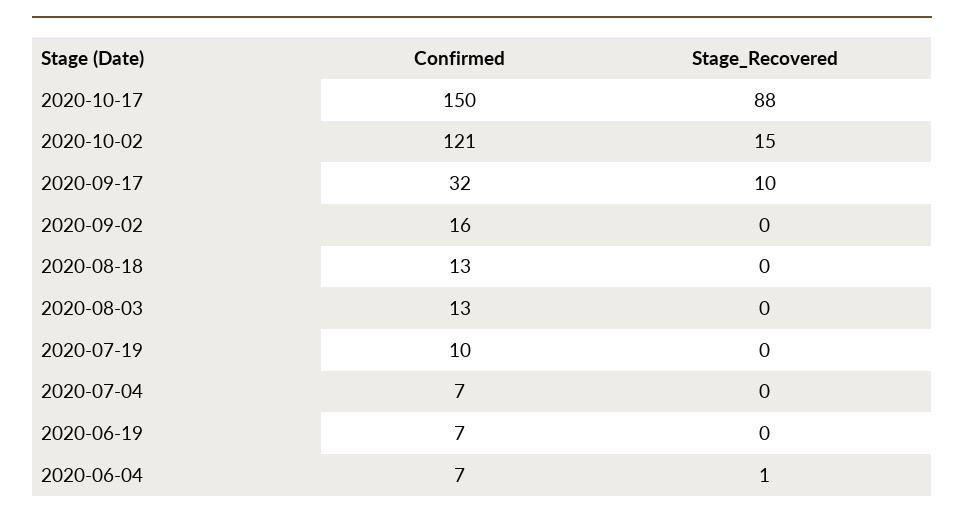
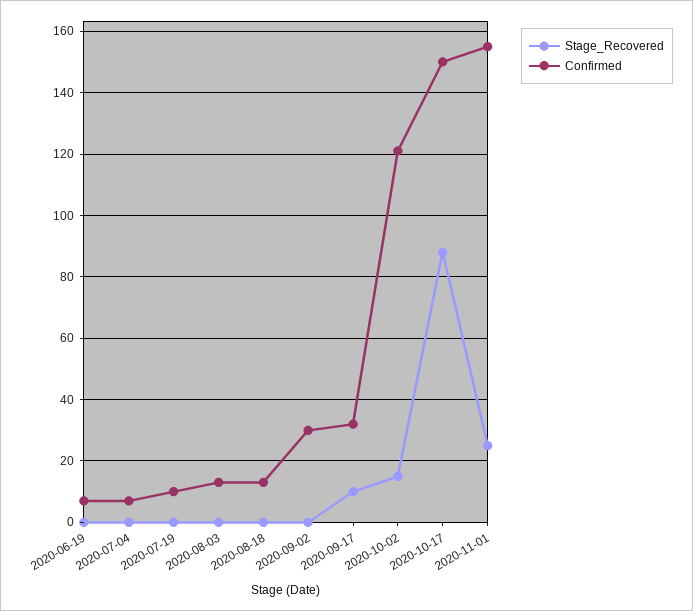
Confirmed, 2020-09-02: 16 -> 30
Confirmed, 2020-06-04: 7 -> none
Stage_Recovered, 2020-06-04: 1 -> none
Stage_Recovered, 2020-11-01: none -> 25
Confirmed, 2020-11-01: none -> 155

